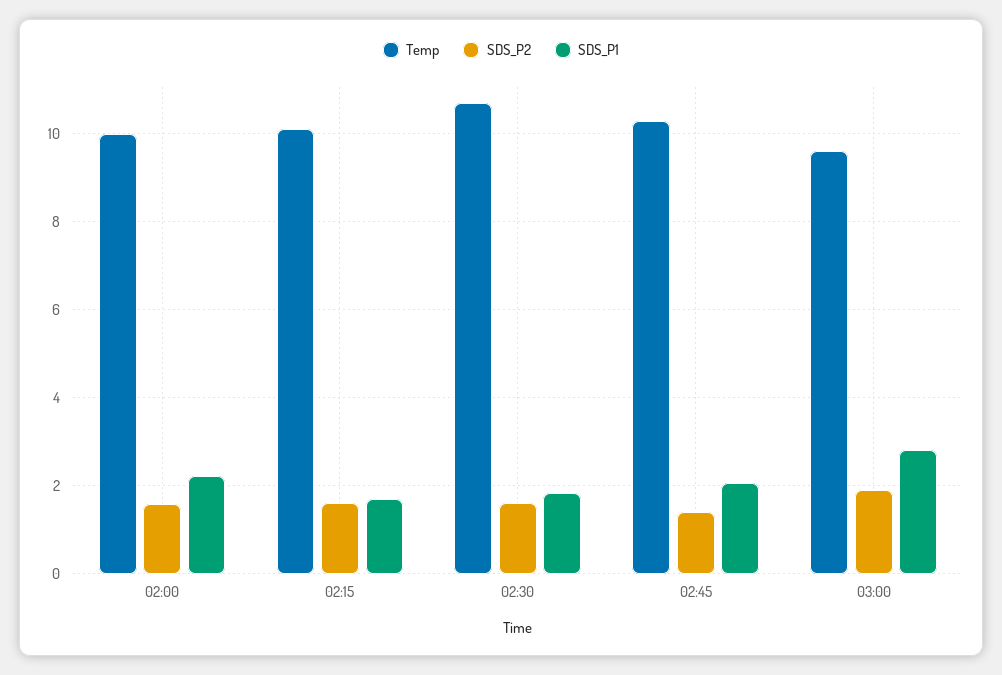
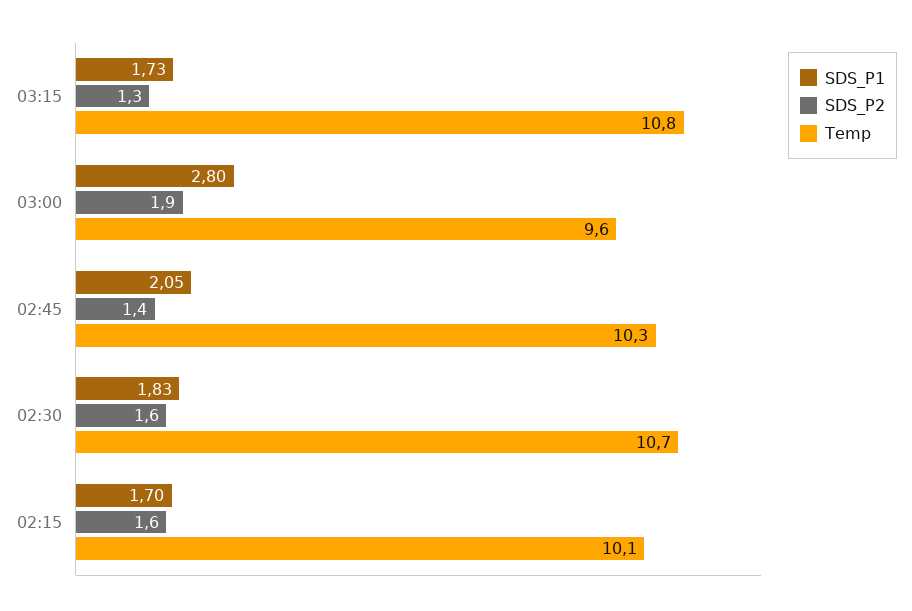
Temp, 02:00: 10 -> none
SDS_P2, 02:00: 1.6 -> none
SDS_P1, 02:00: 2.2 -> none
SDS_P1, 03:15: none -> 1.73
SDS_P2, 03:15: none -> 1.3
Temp, 03:15: none -> 10.8

